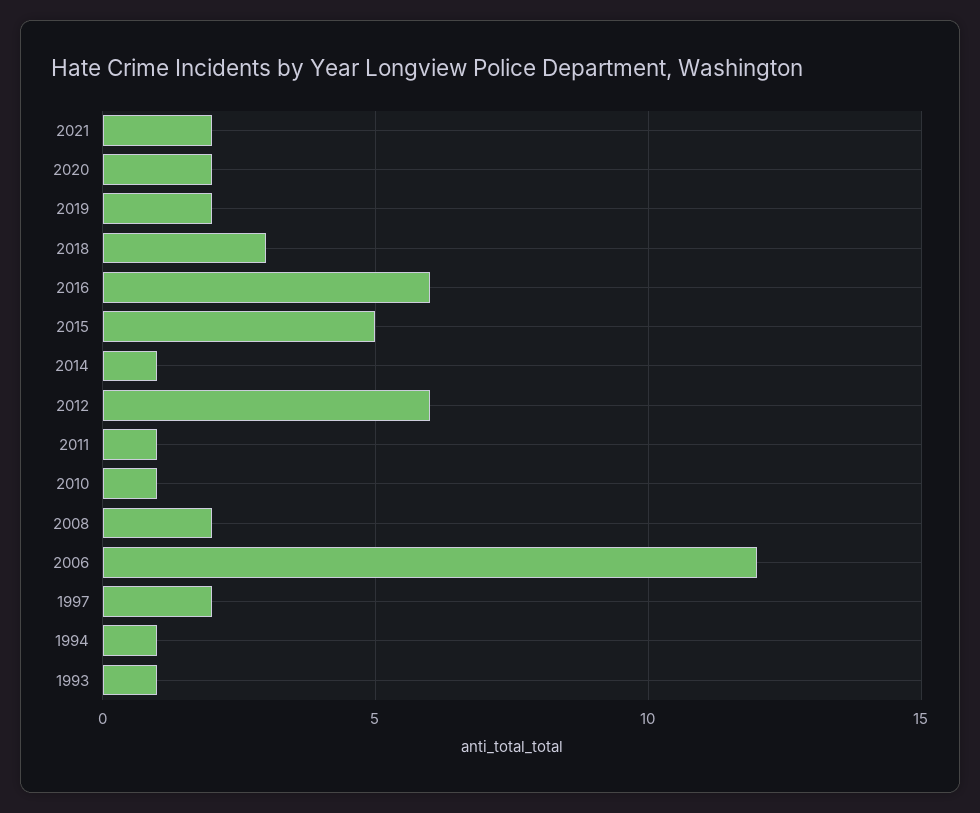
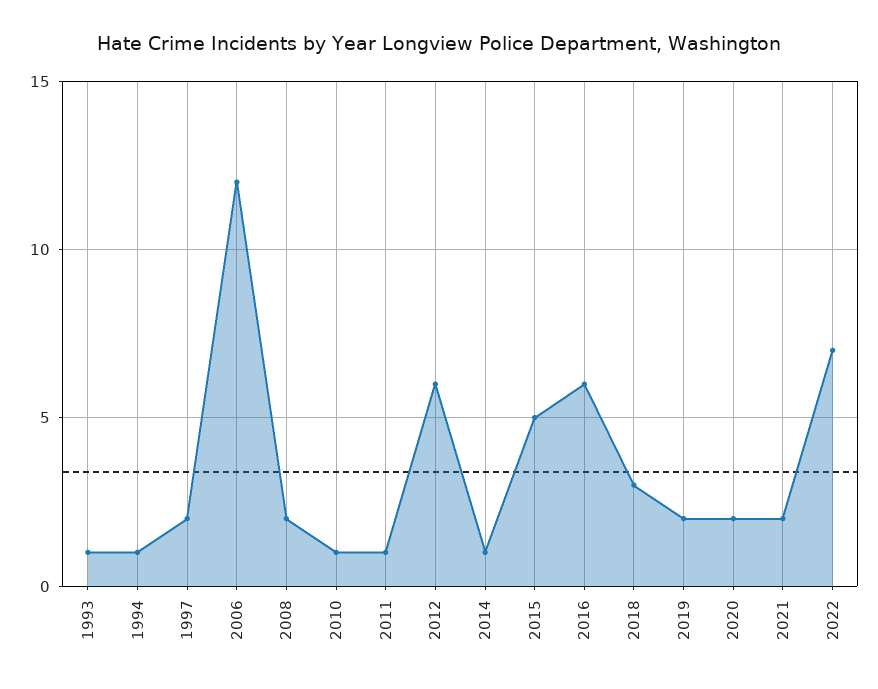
2022: none -> 7

